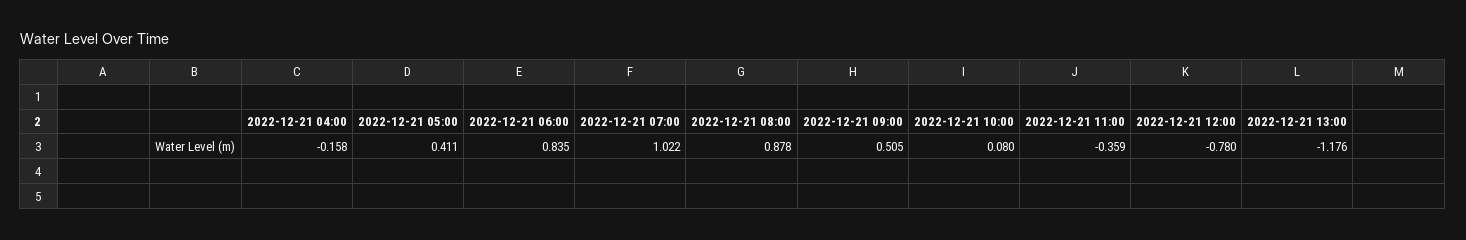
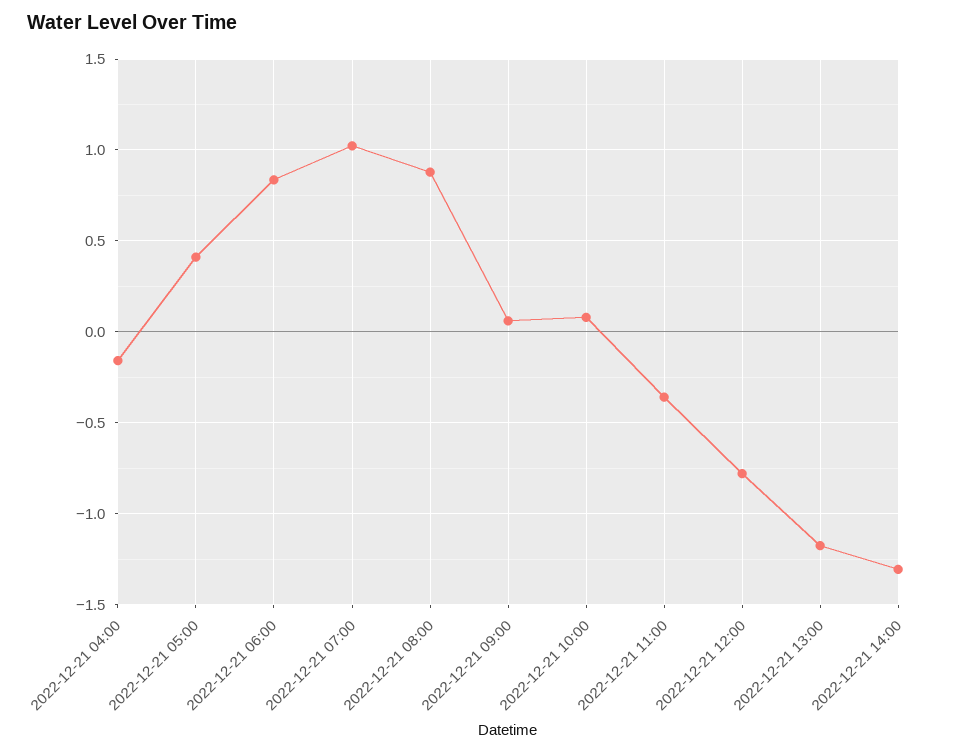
2022-12-21 09:00: 0.505 -> 0.05
2022-12-21 14:00: none -> -1.3

